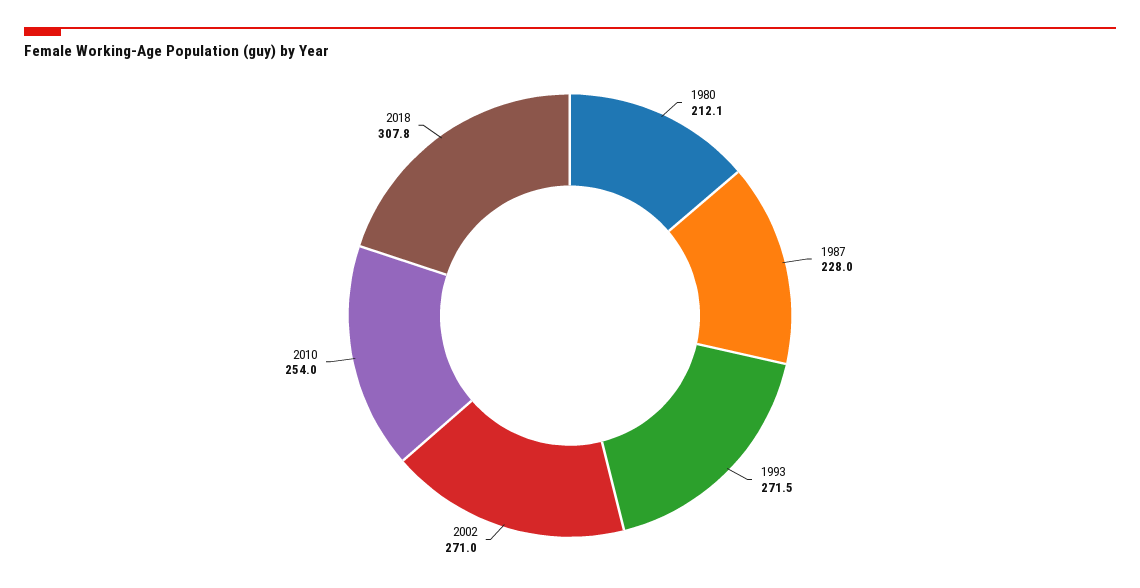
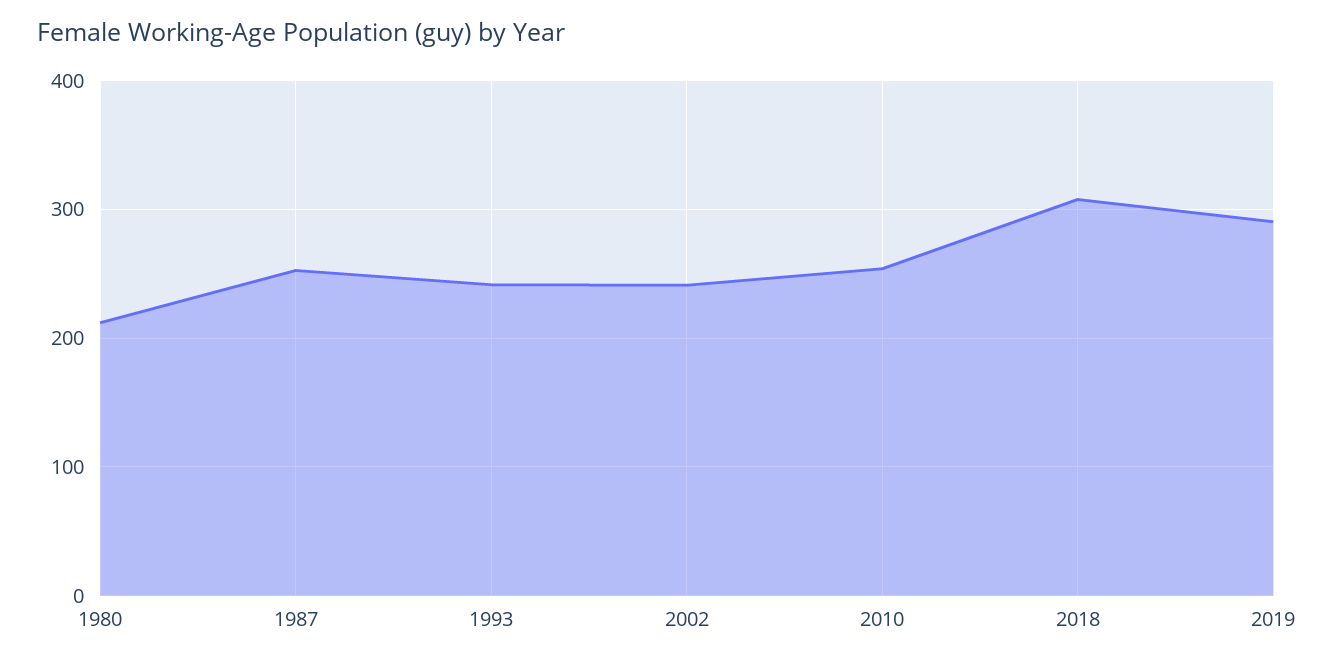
1987: 228 -> 250
1993: 271.5 -> 240
2002: 271 -> 240
2019: none -> 290

